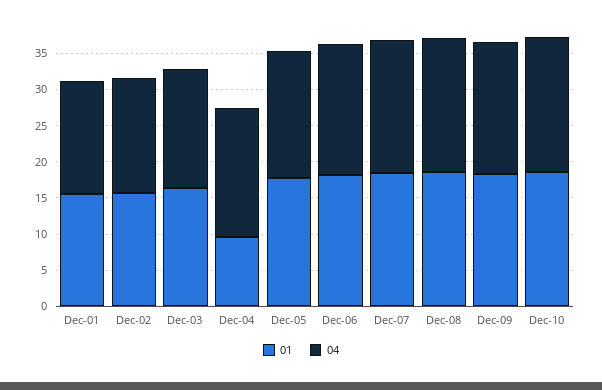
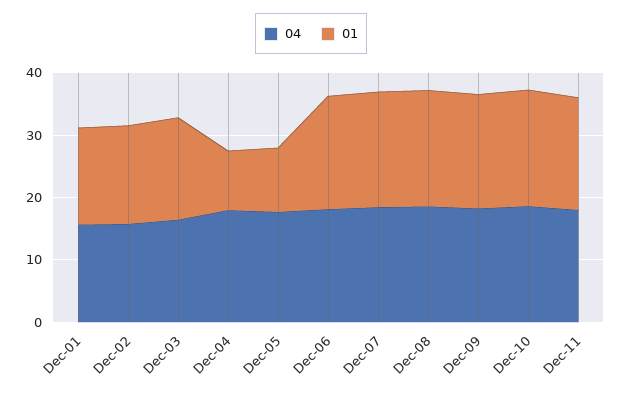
01, Dec-05: 17.5 -> 10
04, Dec-11: none -> 18
01, Dec-11: none -> 18

